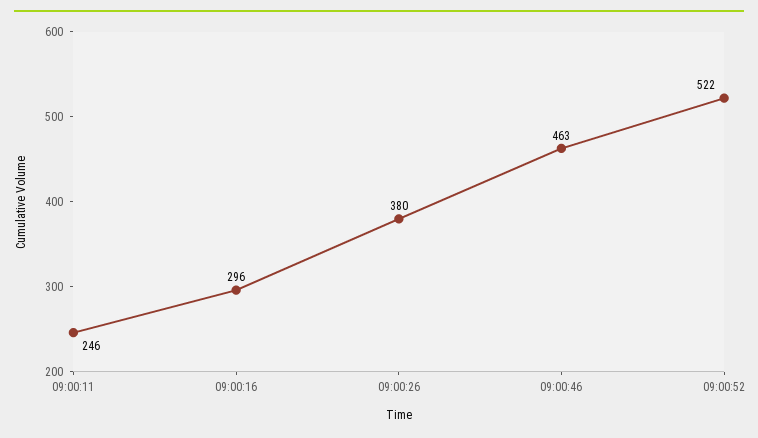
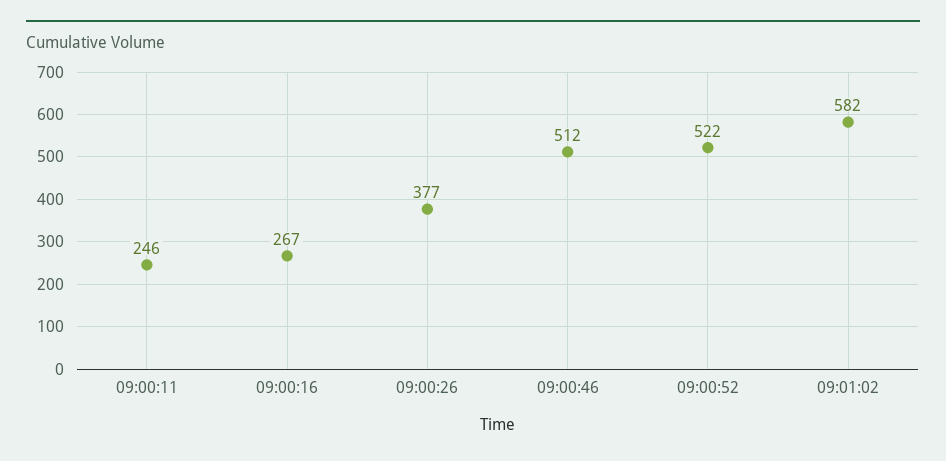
09:00:16: 296 -> 267
09:00:26: 380 -> 377
09:00:46: 463 -> 512
09:01:02: none -> 582

